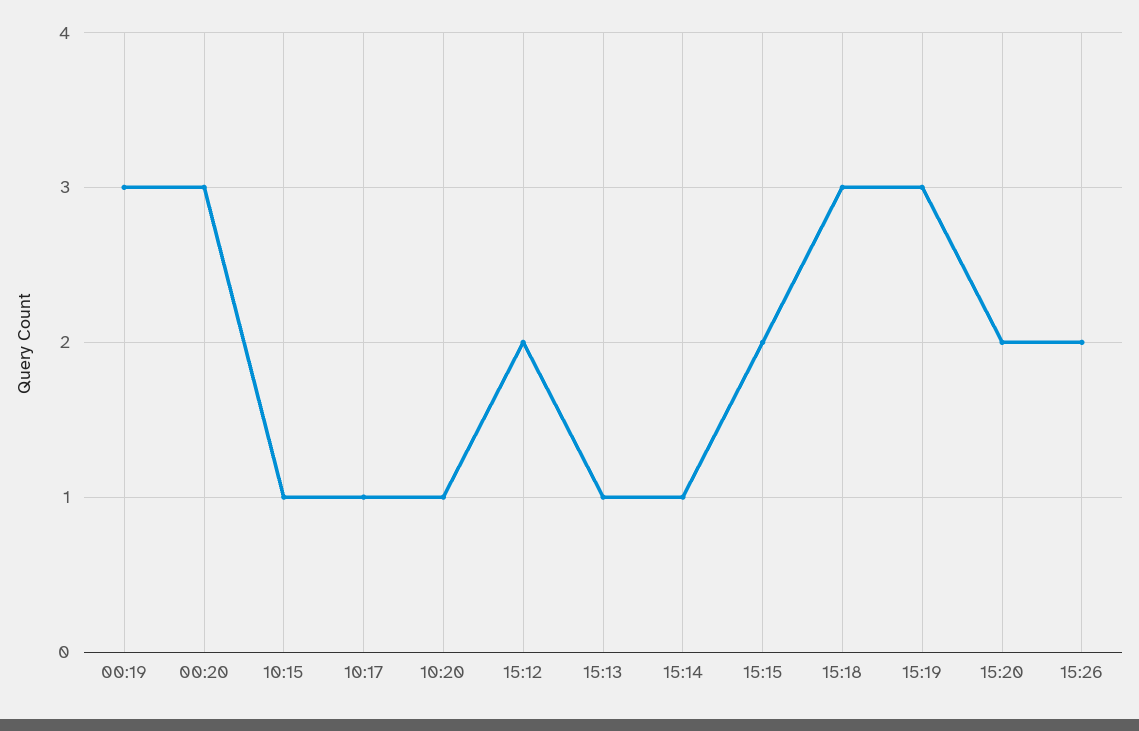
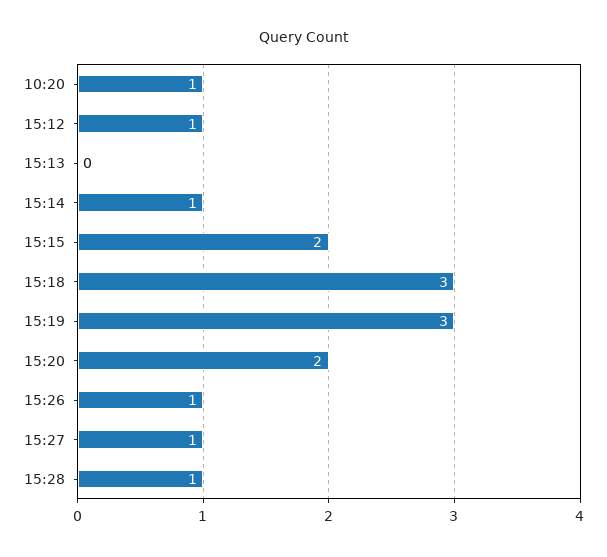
00:19: 3 -> none
00:20: 3 -> none
10:15: 1 -> none
10:17: 1 -> none
15:12: 2 -> 1
15:13: 1 -> 0
15:26: 2 -> 1
15:27: none -> 1
15:28: none -> 1

